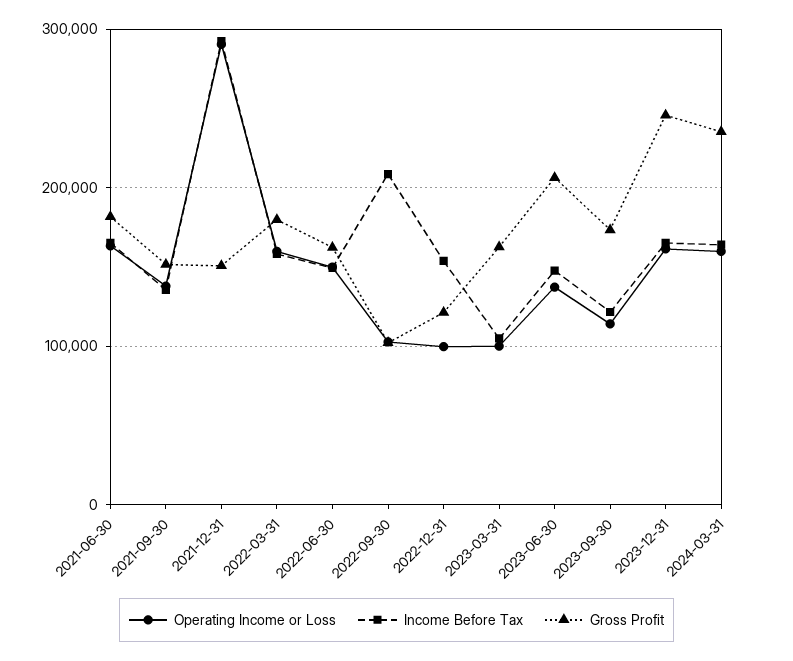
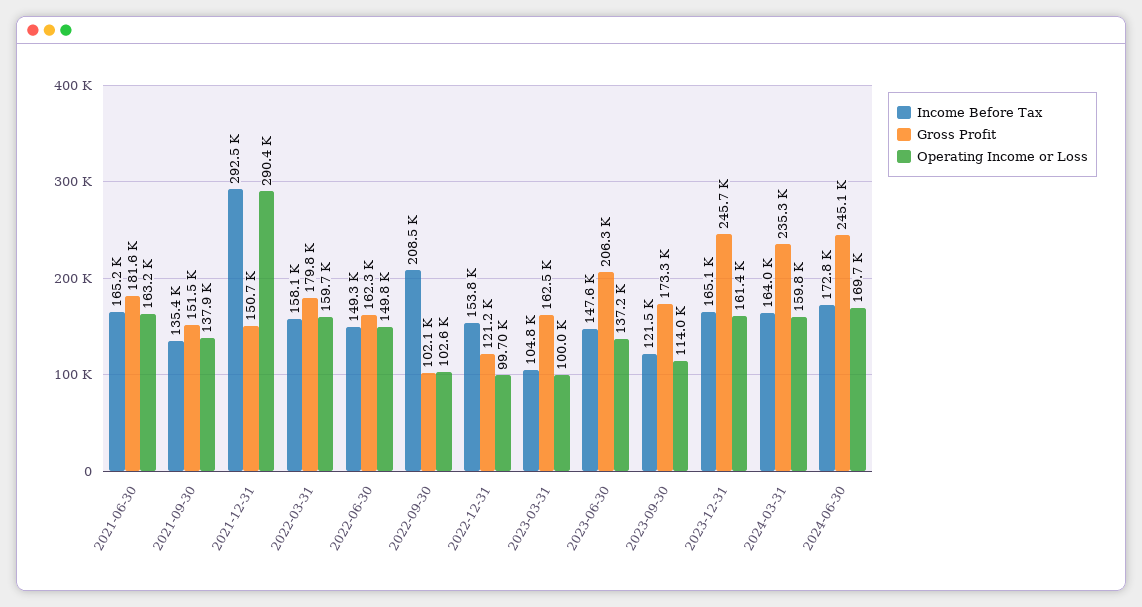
Income Before Tax, 2024-06-30: none -> 172800
Gross Profit, 2024-06-30: none -> 245100
Operating Income or Loss, 2024-06-30: none -> 169700

